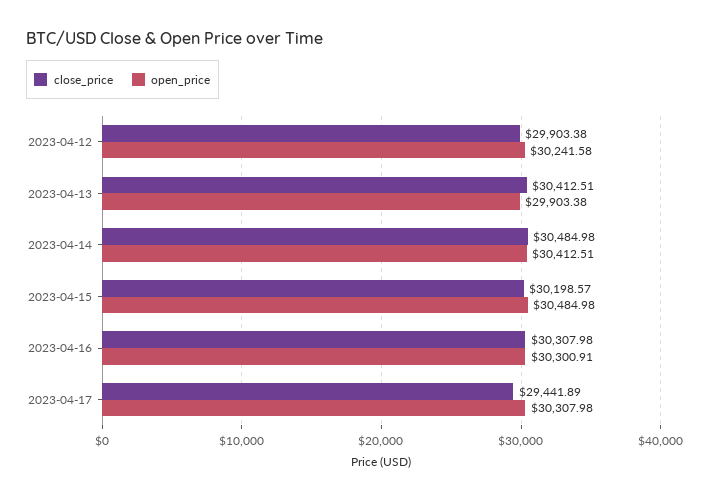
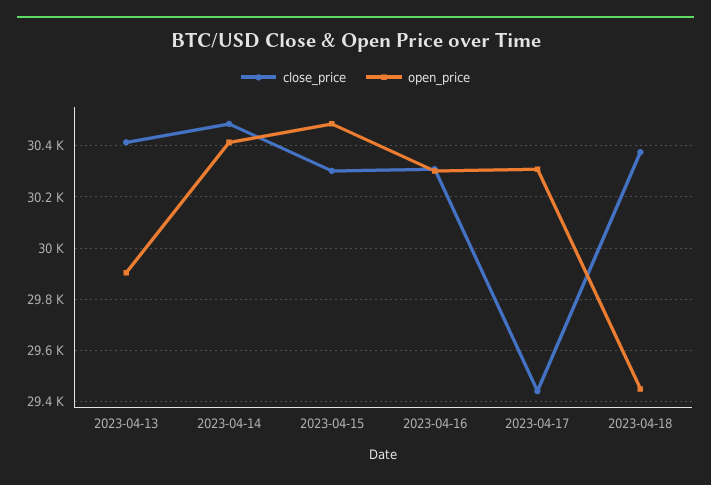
close_price, 2023-04-12: 29903.38 -> none
open_price, 2023-04-12: 30241.58 -> none
close_price, 2023-04-15: 30198.57 -> 30300
close_price, 2023-04-18: none -> 30375
open_price, 2023-04-18: none -> 29450

